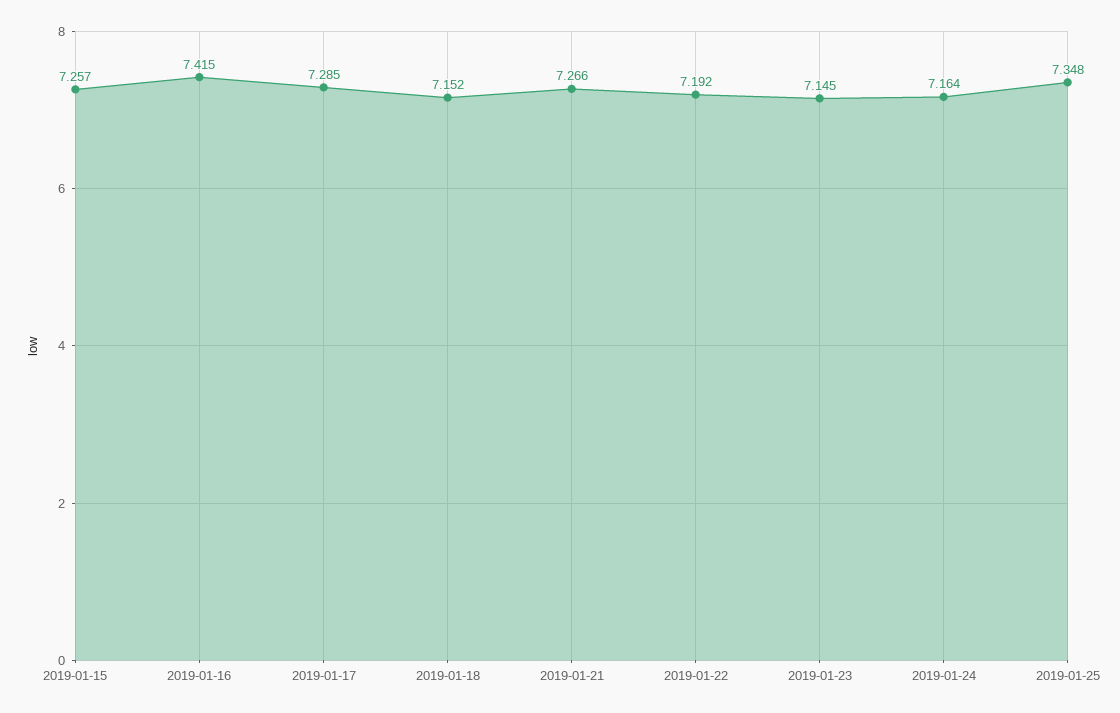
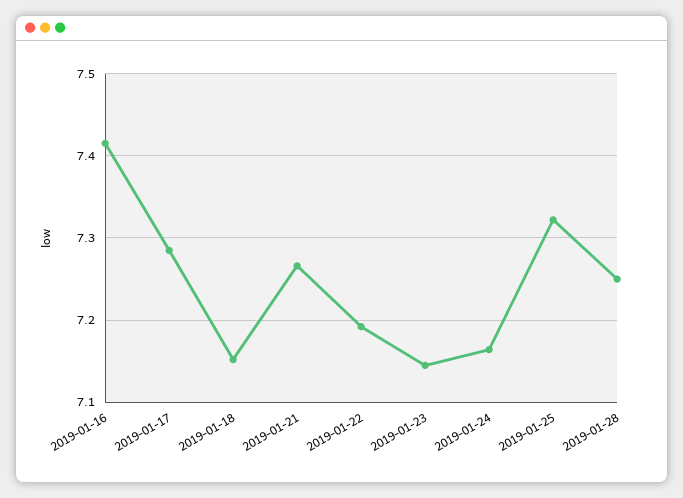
2019-01-15: 7.257 -> none
2019-01-25: 7.348 -> 7.32
2019-01-28: none -> 7.25

